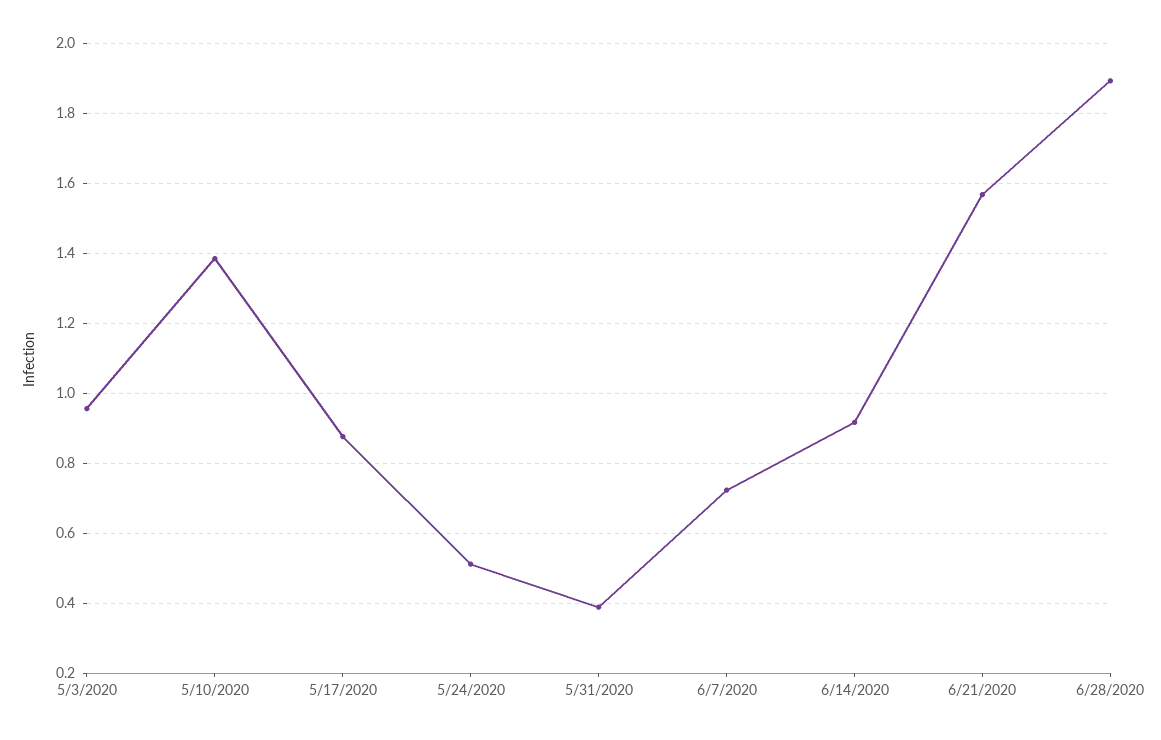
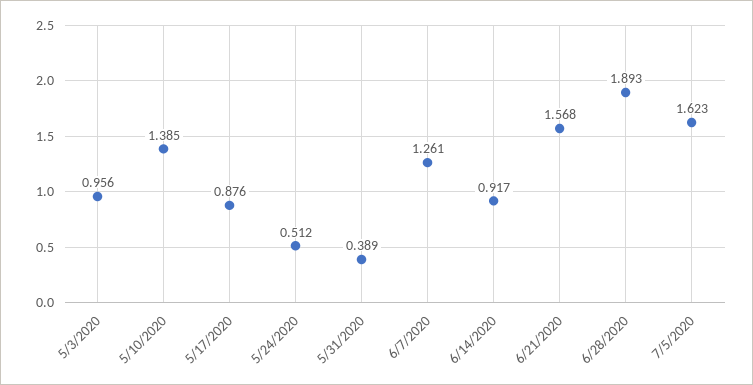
6/7/2020: 0.72 -> 1.261
7/5/2020: none -> 1.623

